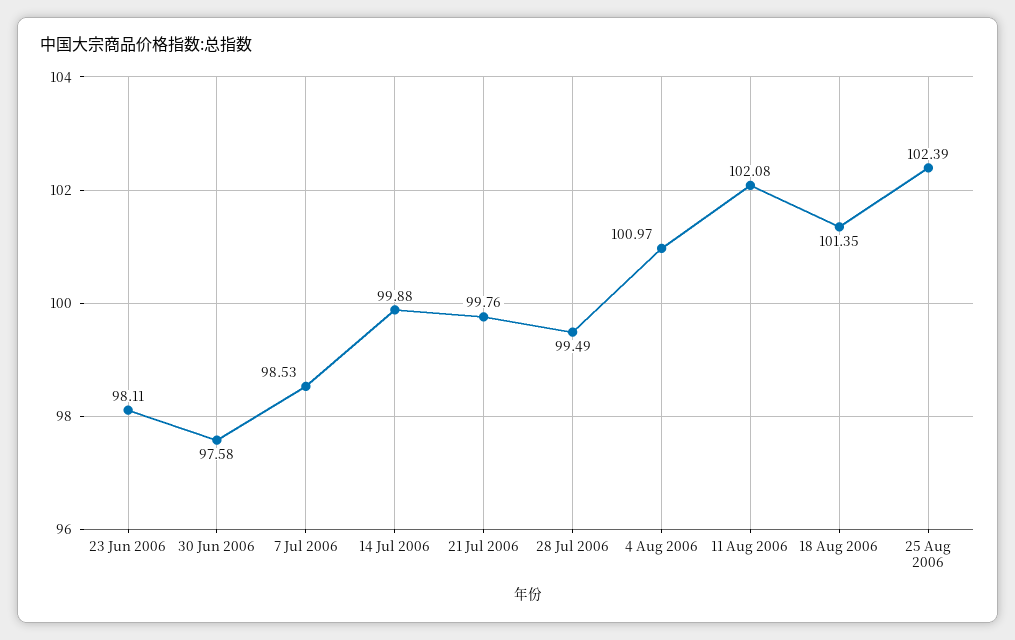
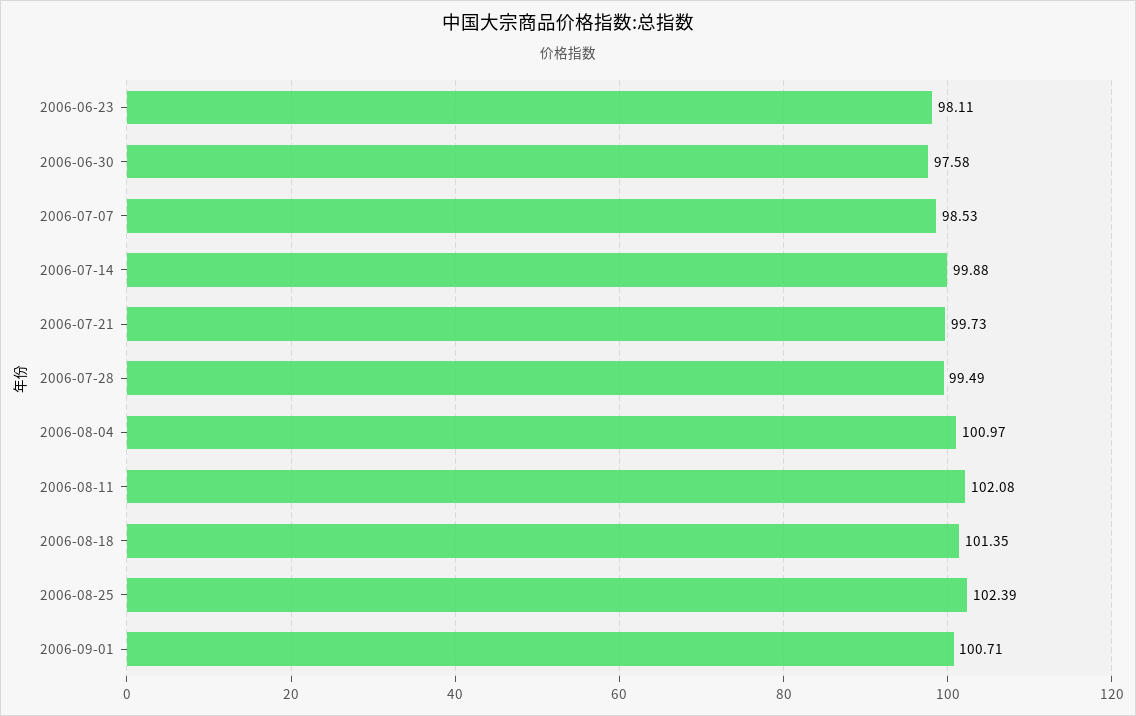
21 Jul 2006: 99.76 -> 99.73
2006-09-01: none -> 100.71

